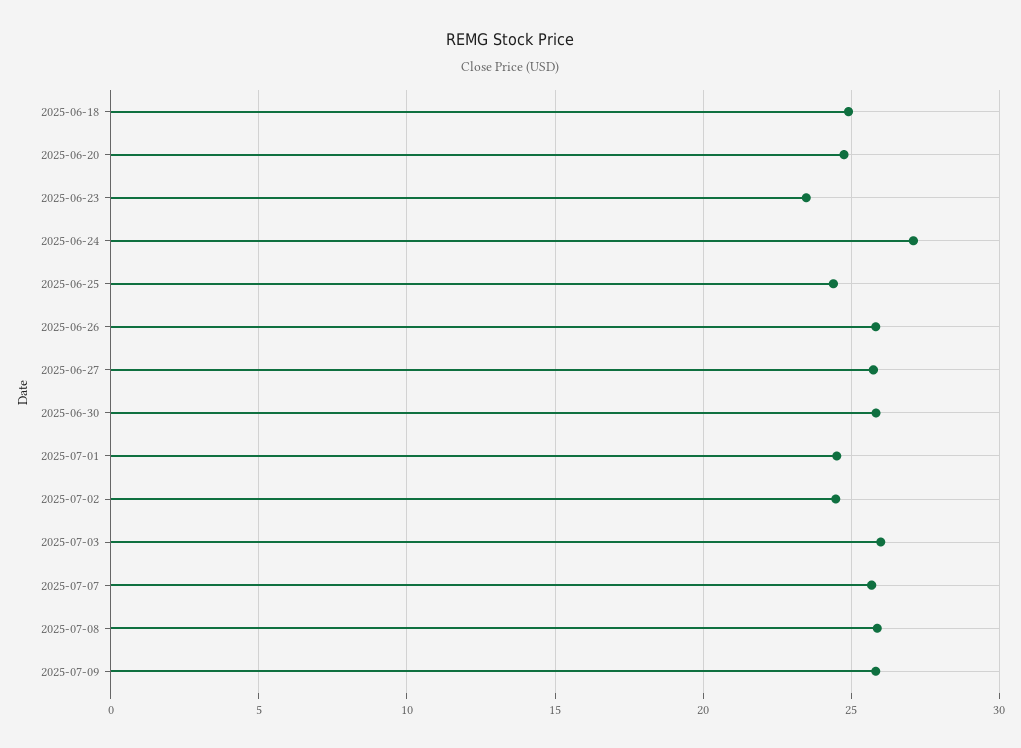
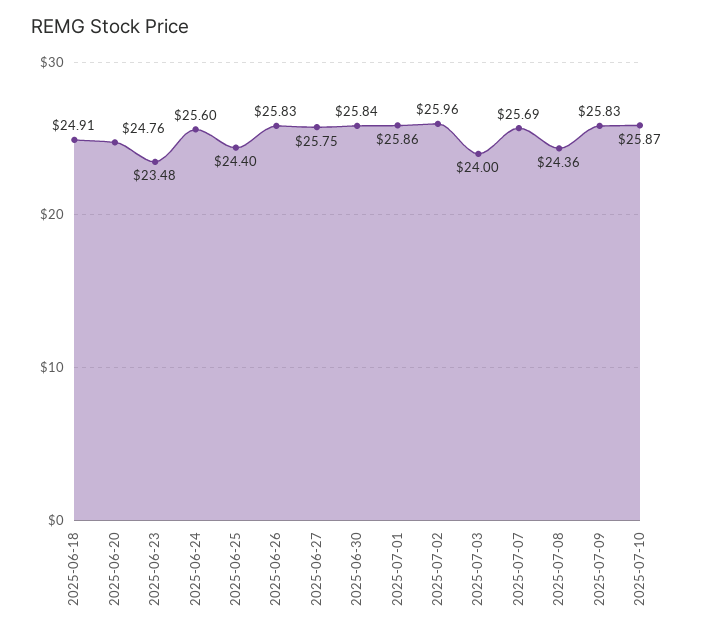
2025-06-24: 27 -> 25.6
2025-07-01: 24.5 -> 25.86
2025-07-02: 24.5 -> 25.96
2025-07-03: 26 -> 24
2025-07-08: 26 -> 24.36
2025-07-10: none -> 25.87

